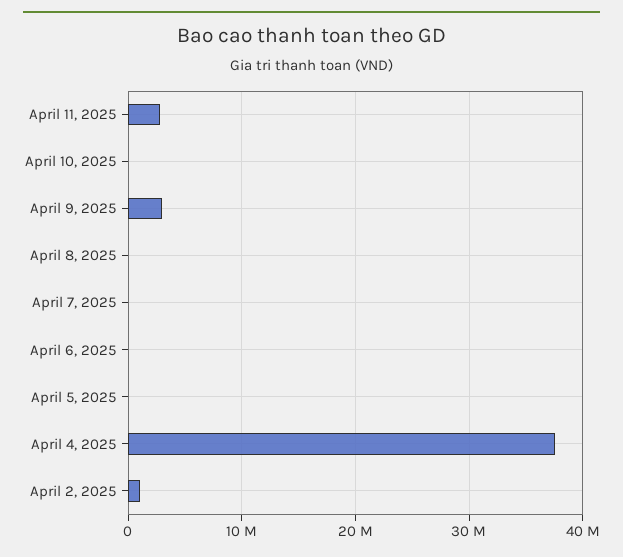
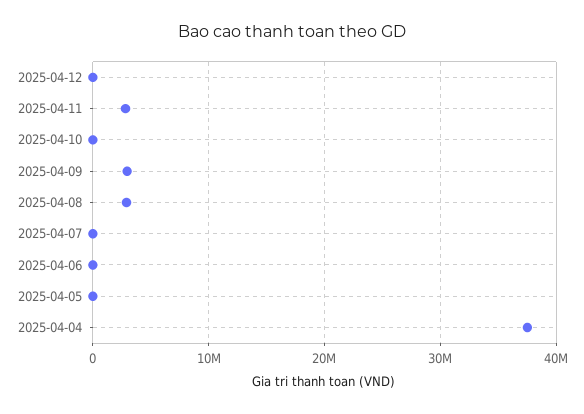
April 8, 2025: 0 -> 3000000
April 2, 2025: 1000000 -> none
2025-04-12: none -> 0

